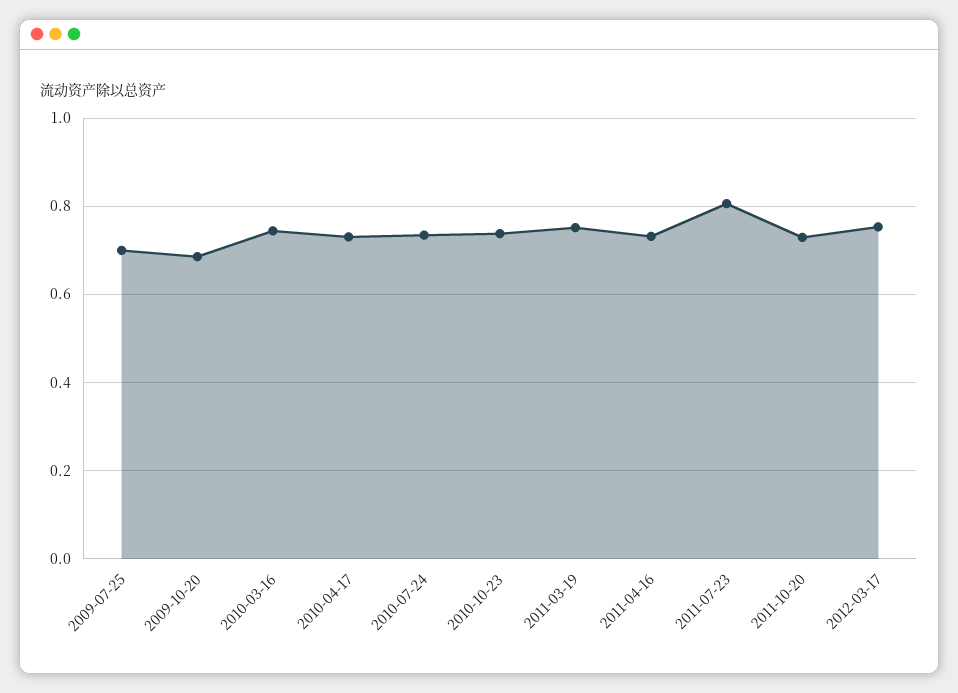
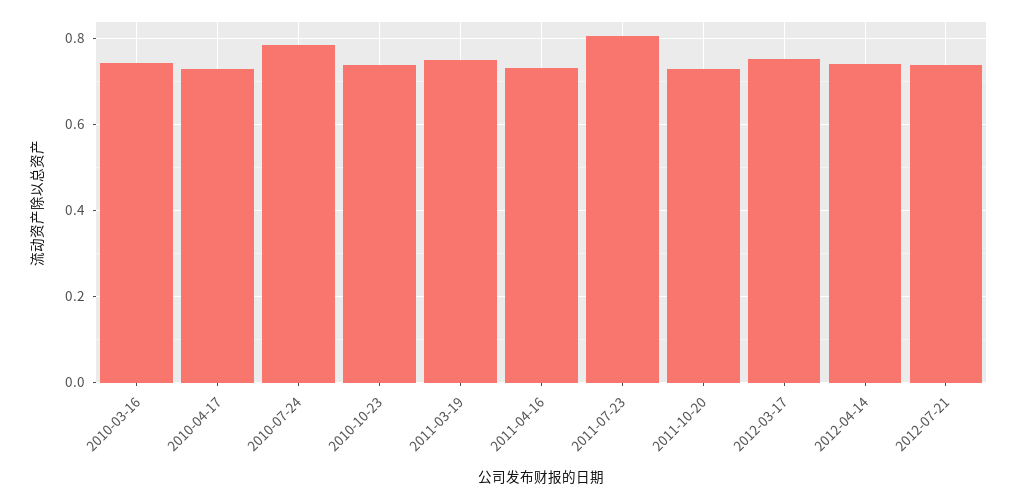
2009-07-25: 0.7 -> none
2009-10-20: 0.68 -> none
2010-07-24: 0.74 -> 0.78
2012-04-14: none -> 0.74
2012-07-21: none -> 0.74

